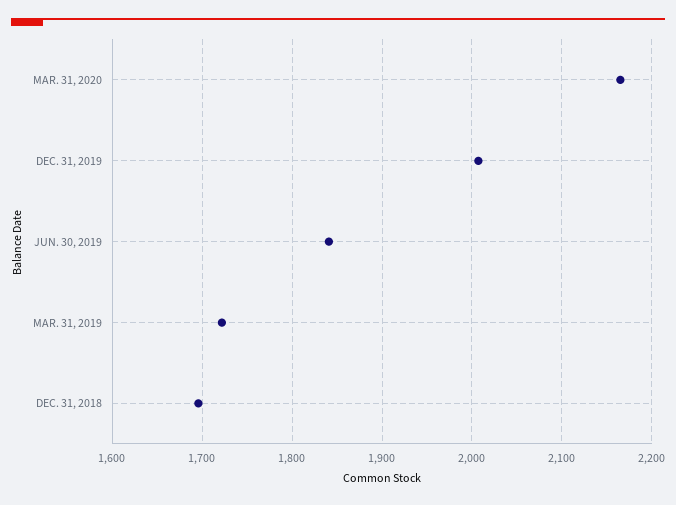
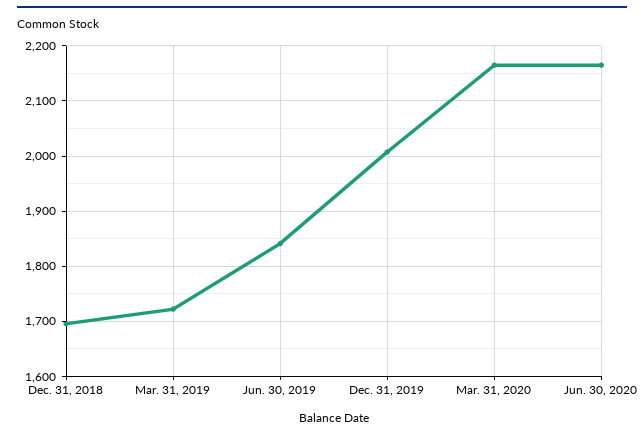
Jun. 30, 2020: none -> 2160

